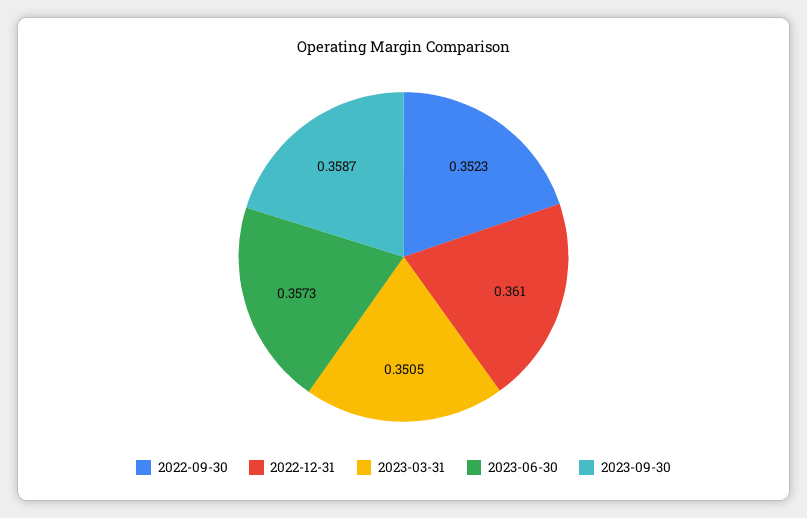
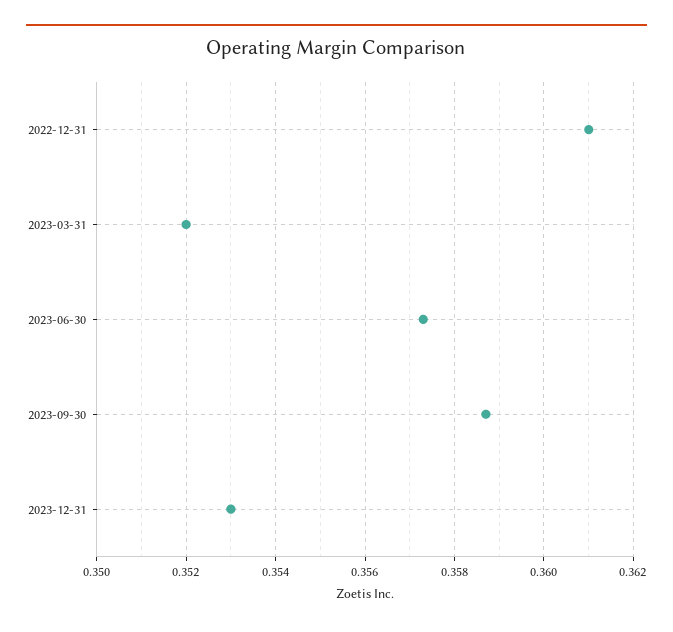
2022-09-30: 0.3523 -> none
2023-03-31: 0.3505 -> 0.352
2023-12-31: none -> 0.353

